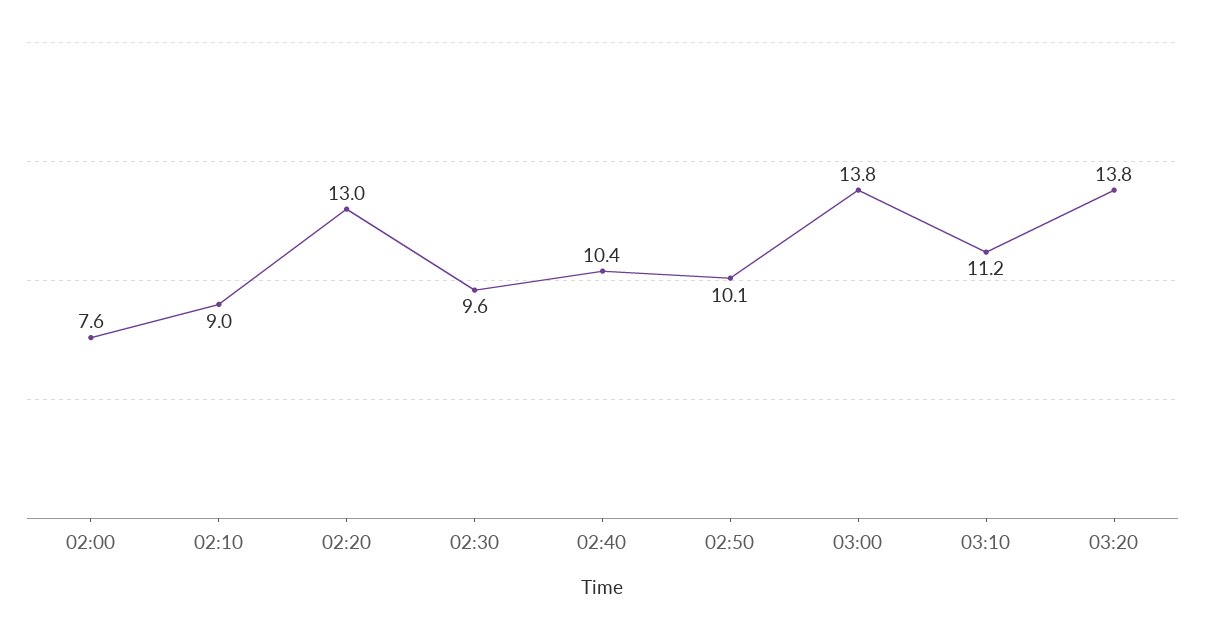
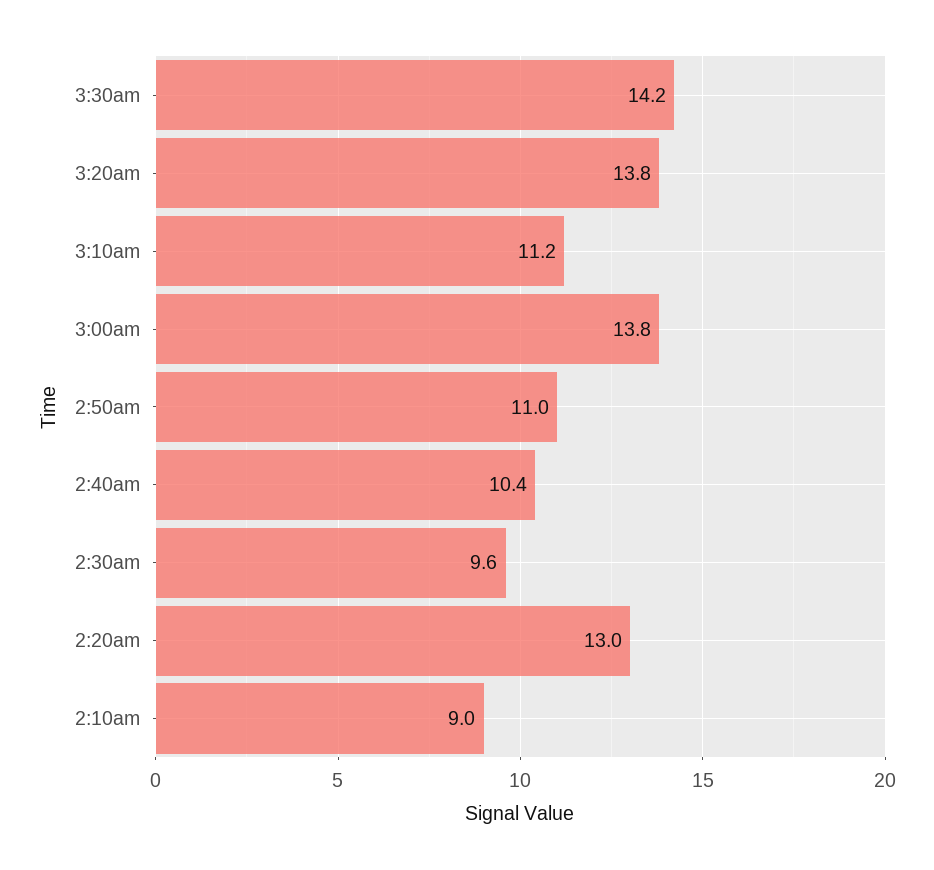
02:00: 7.6 -> none
02:50: 10.1 -> 11
3:30am: none -> 14.2

